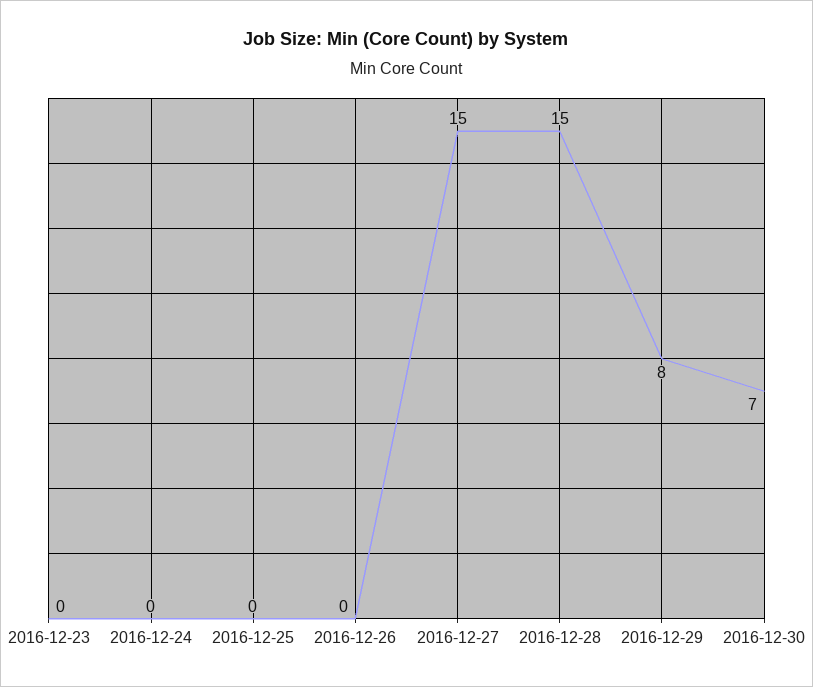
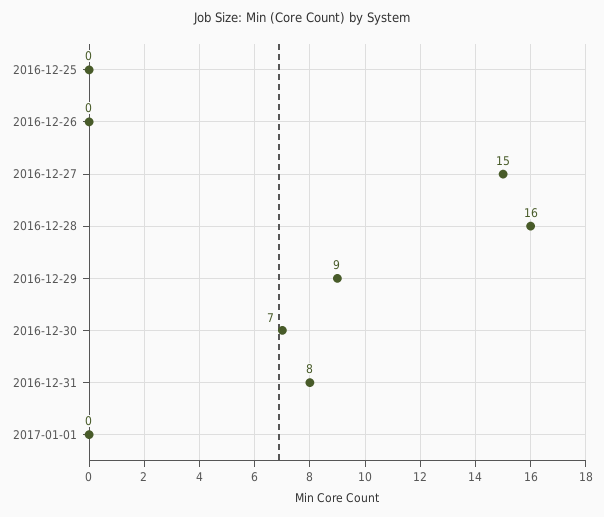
2016-12-23: 0 -> none
2016-12-24: 0 -> none
2016-12-28: 15 -> 16
2016-12-29: 8 -> 9
2016-12-31: none -> 8
2017-01-01: none -> 0

